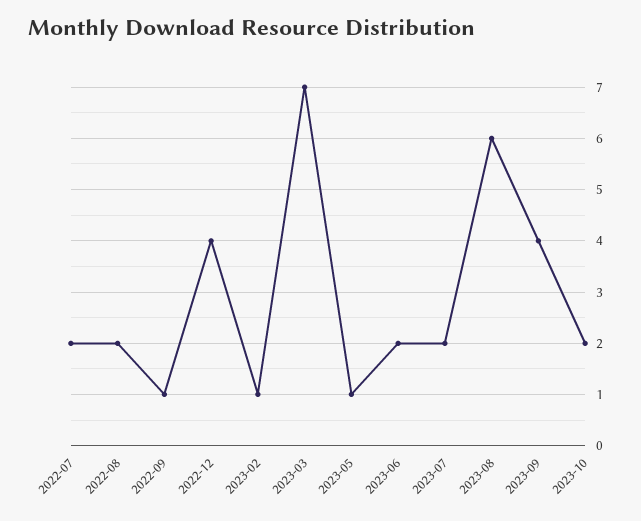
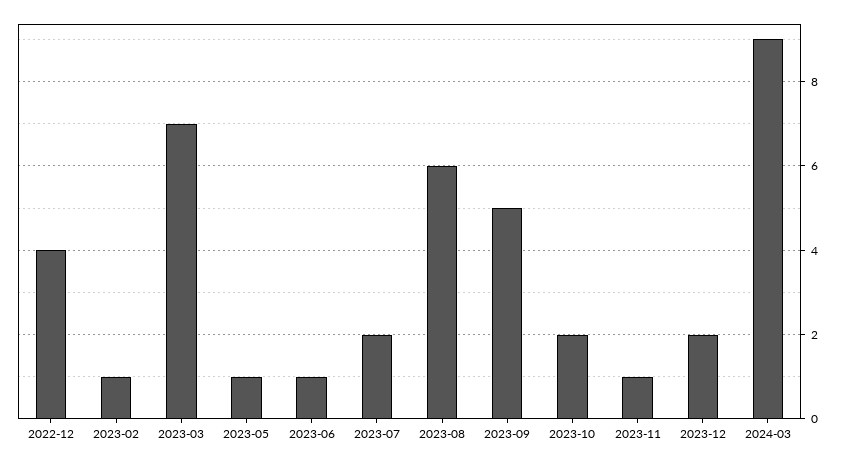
2022-07: 2 -> none
2022-08: 2 -> none
2022-09: 1 -> none
2023-06: 2 -> 1
2023-09: 4 -> 5
2023-11: none -> 1
2023-12: none -> 2
2024-03: none -> 9

